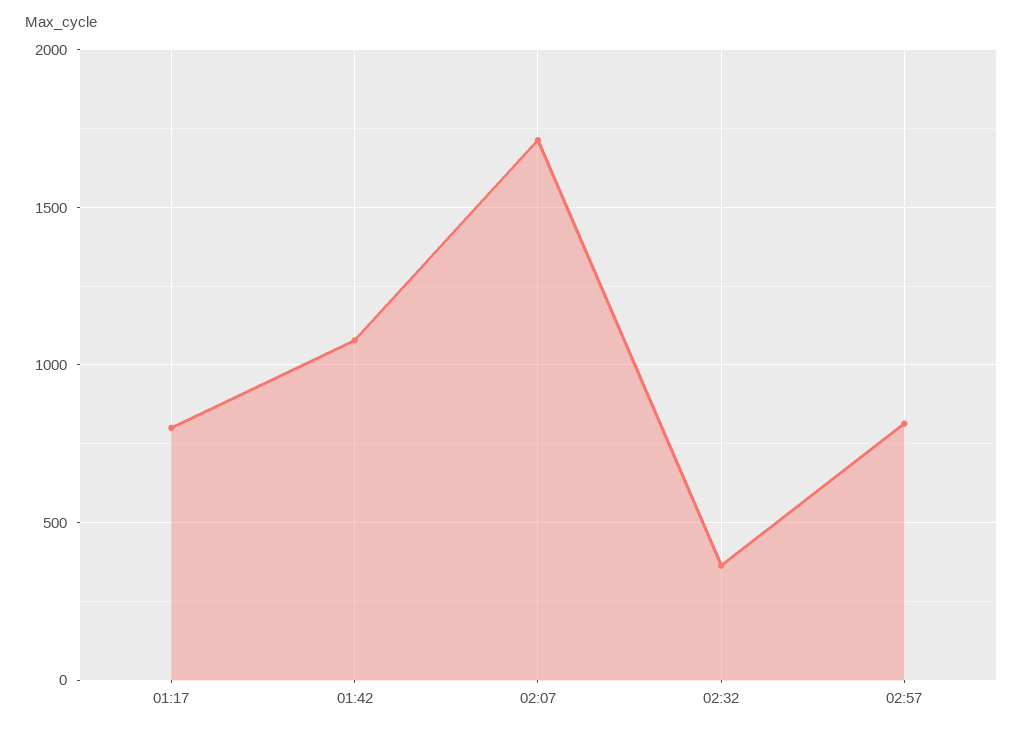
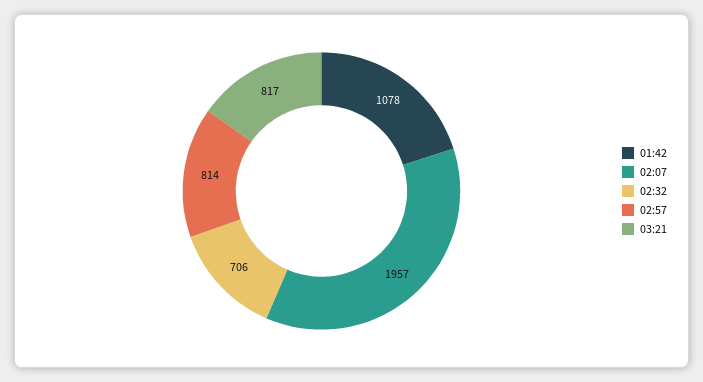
01:17: 800 -> none
02:07: 1700 -> 1957
02:32: 350 -> 706
03:21: none -> 817

